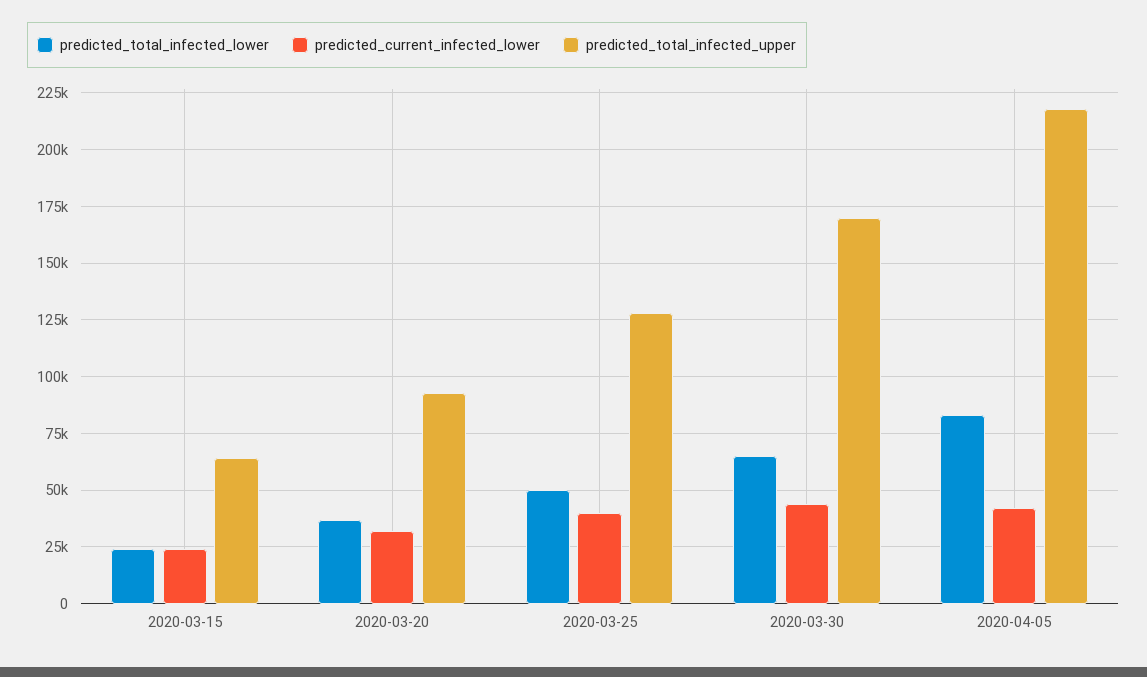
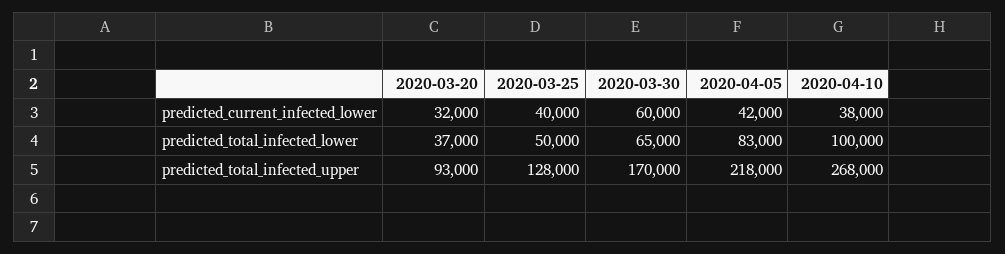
predicted_total_infected_lower, 2020-03-15: 25000 -> none
predicted_current_infected_lower, 2020-03-15: 25000 -> none
predicted_total_infected_upper, 2020-03-15: 65000 -> none
predicted_current_infected_lower, 2020-03-30: 45000 -> 60000
predicted_current_infected_lower, 2020-04-10: none -> 38000
predicted_total_infected_lower, 2020-04-10: none -> 100000
predicted_total_infected_upper, 2020-04-10: none -> 268000

